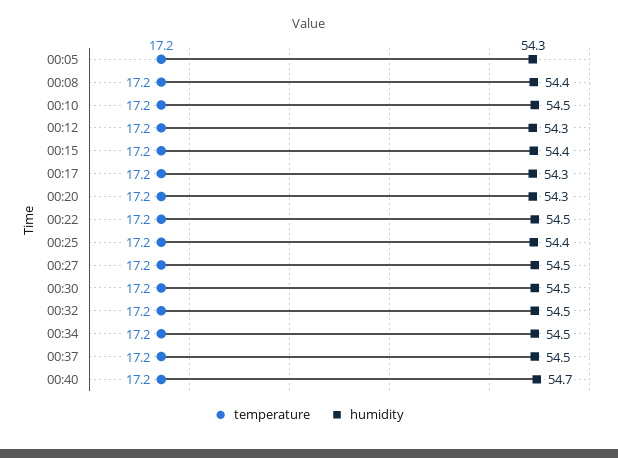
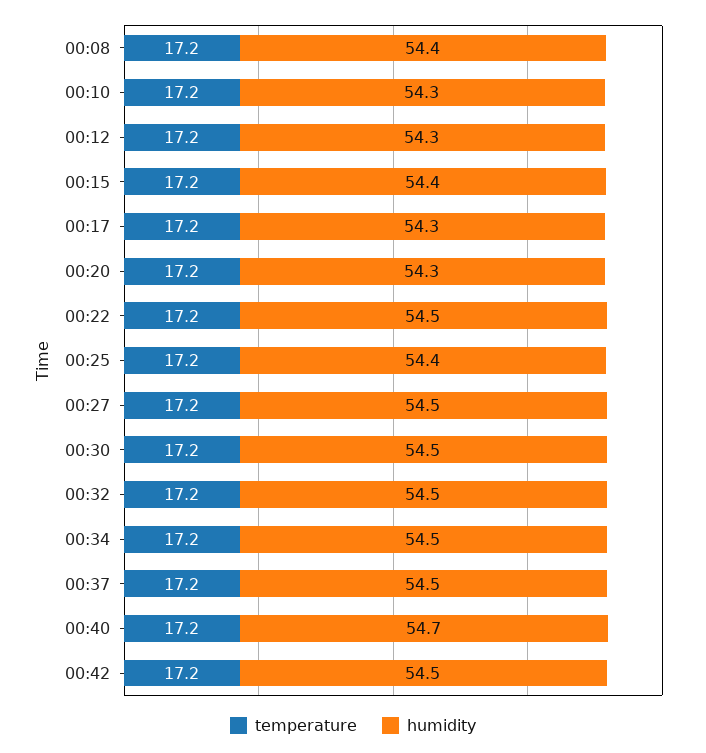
temperature, 00:05: 17.2 -> none
humidity, 00:05: 54.3 -> none
humidity, 00:10: 54.5 -> 54.3
temperature, 00:42: none -> 17.2
humidity, 00:42: none -> 54.5

